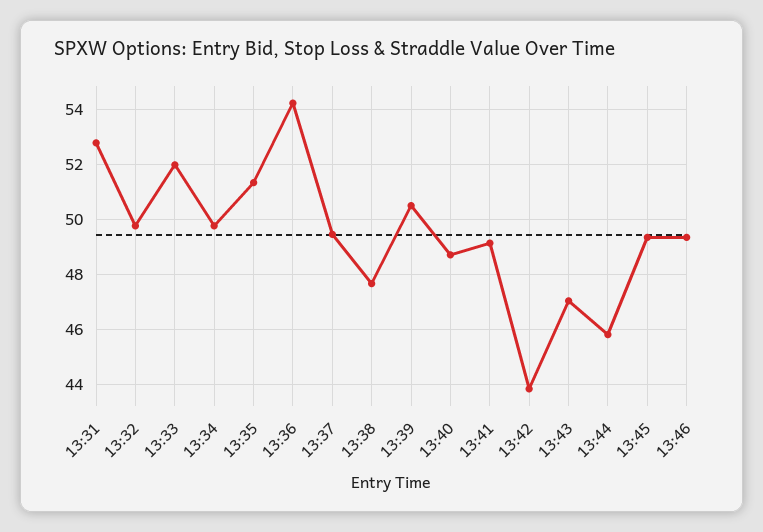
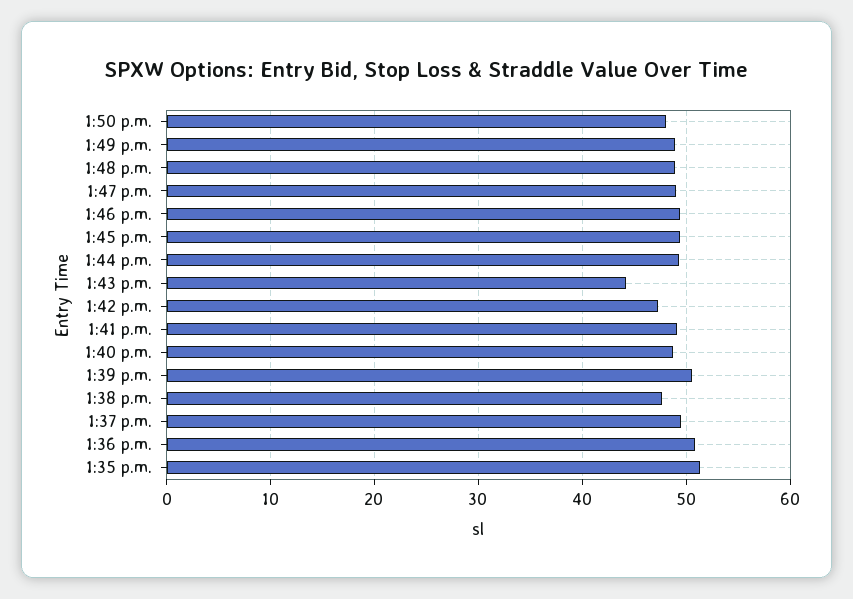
13:31: 52.75 -> none
13:32: 49.75 -> none
13:33: 52 -> none
13:34: 49.75 -> none
13:36: 54.25 -> 51
13:42: 43.75 -> 47
13:43: 47 -> 44
13:44: 45.75 -> 49
1:50 p.m.: none -> 48
1:49 p.m.: none -> 49
1:48 p.m.: none -> 49
1:47 p.m.: none -> 49

